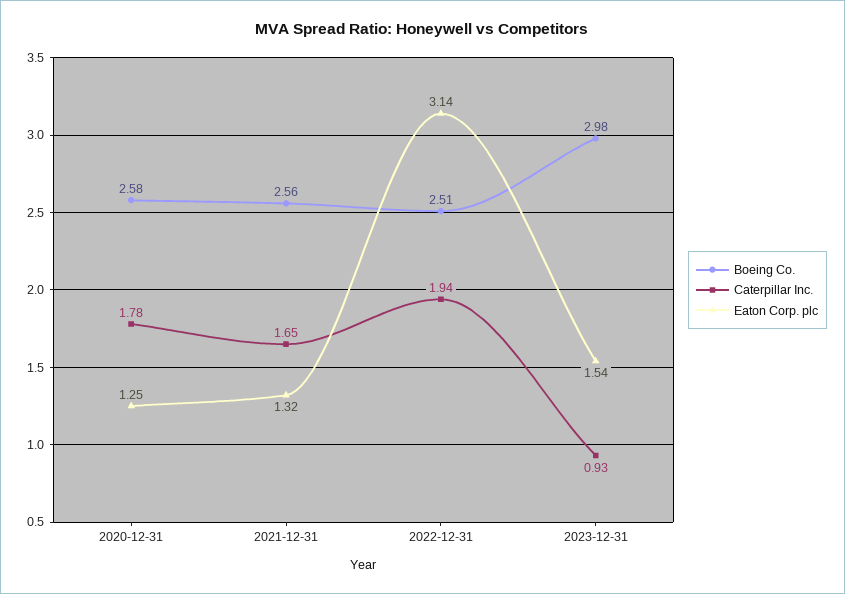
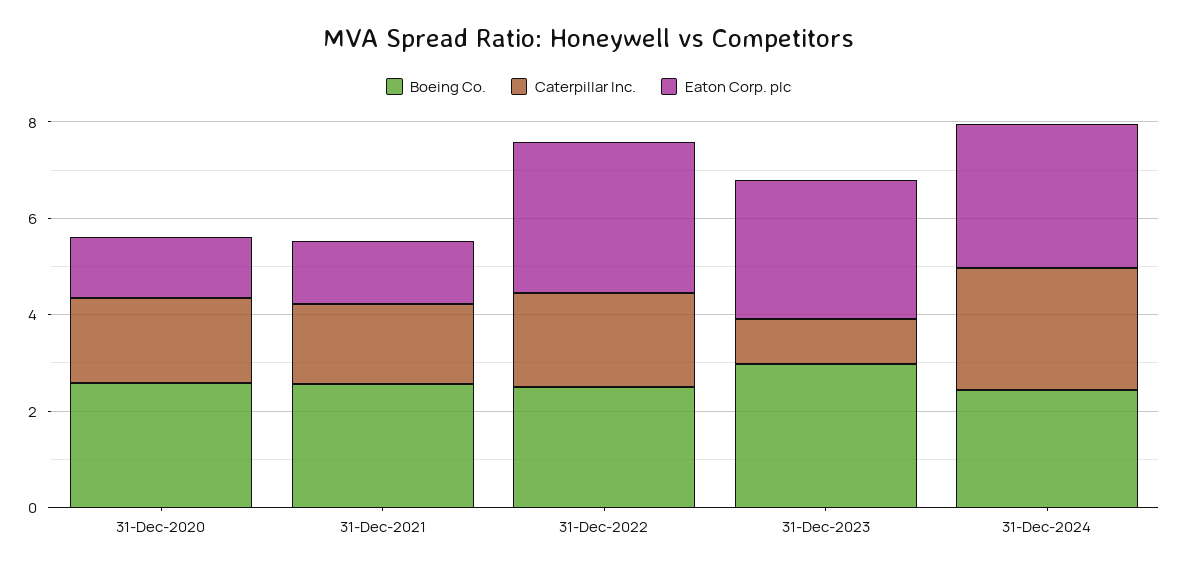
Eaton Corp. plc, 2023-12-31: 1.54 -> 3
Boeing Co., 31-Dec-2024: none -> 2.5
Caterpillar Inc., 31-Dec-2024: none -> 2.5
Eaton Corp. plc, 31-Dec-2024: none -> 3

